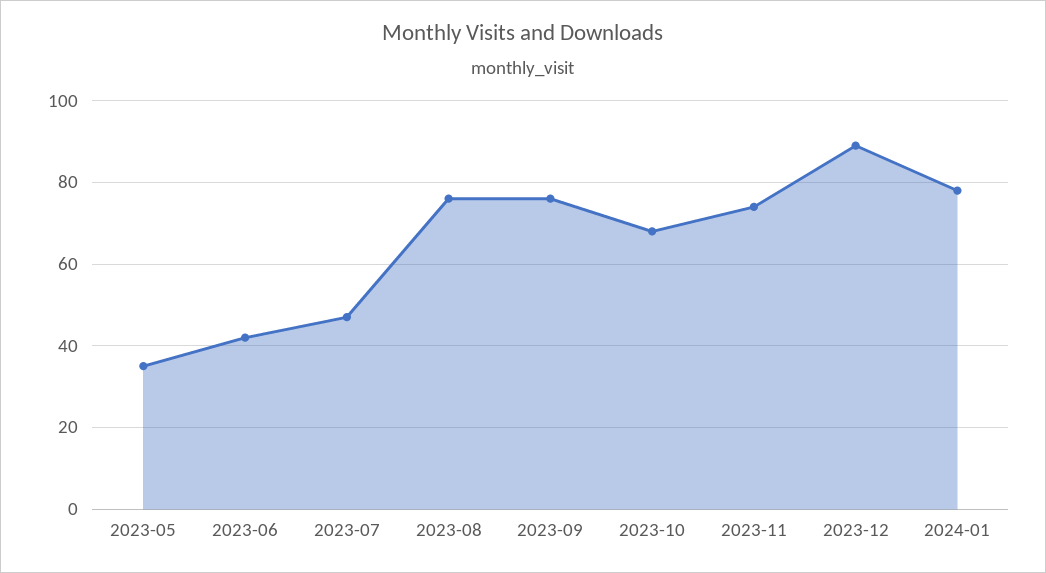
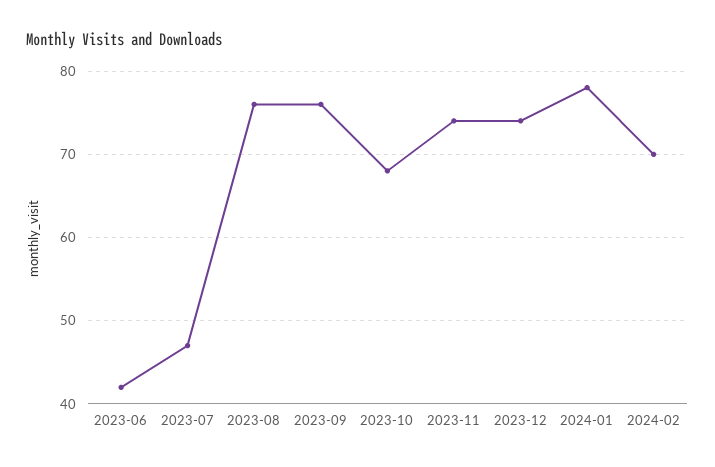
2023-05: 35 -> none
2023-12: 90 -> 74
2024-02: none -> 70

